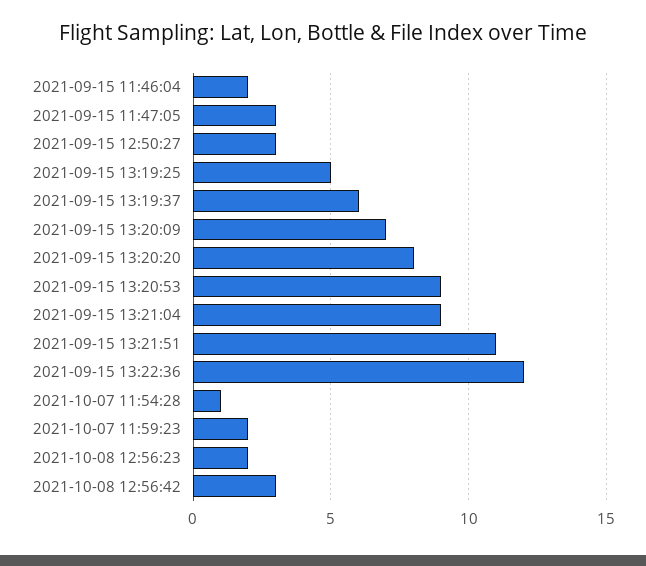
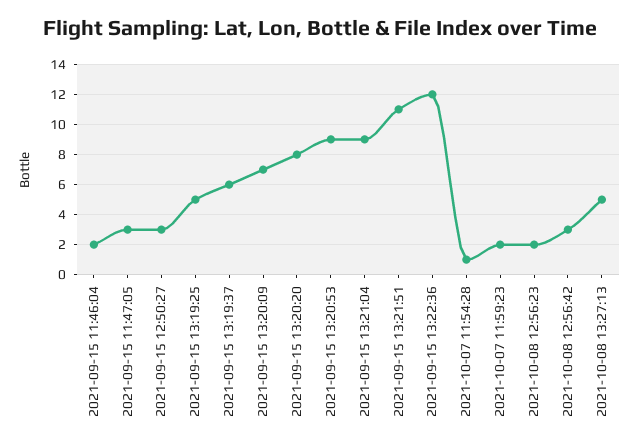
2021-10-08 13:27:13: none -> 5

